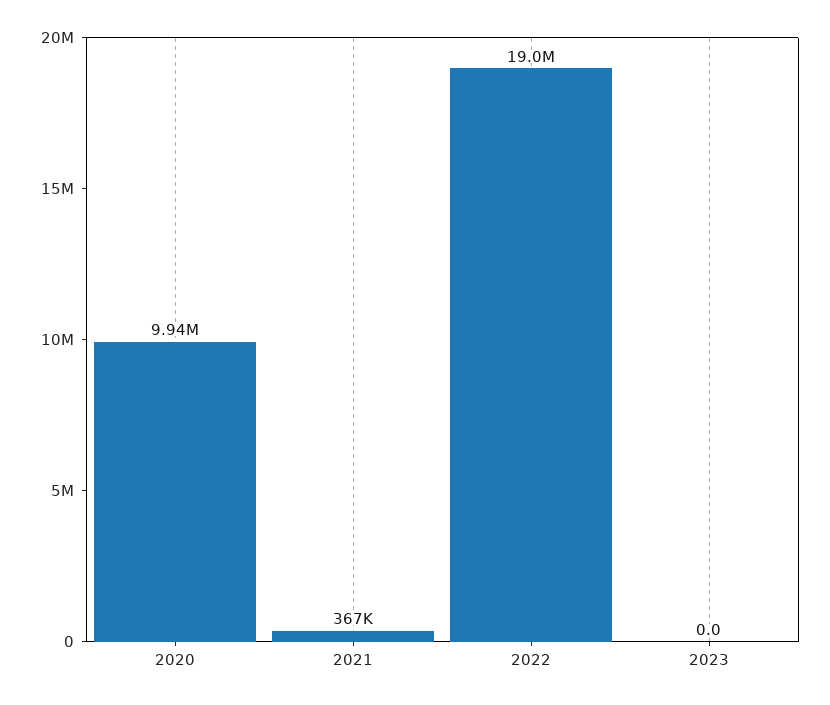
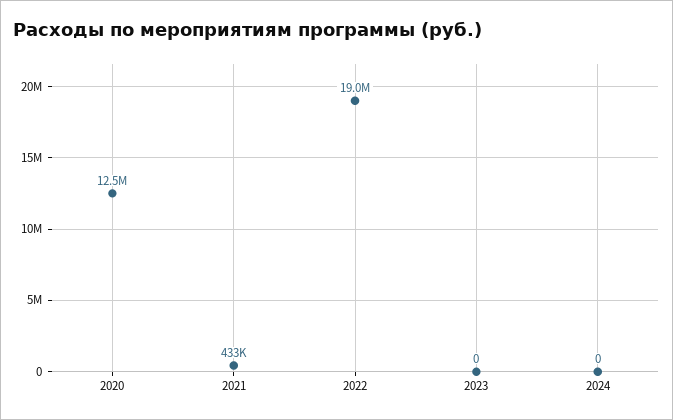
2020: 9940000 -> 12500000
2021: 367000 -> 433000
2024: none -> 0

